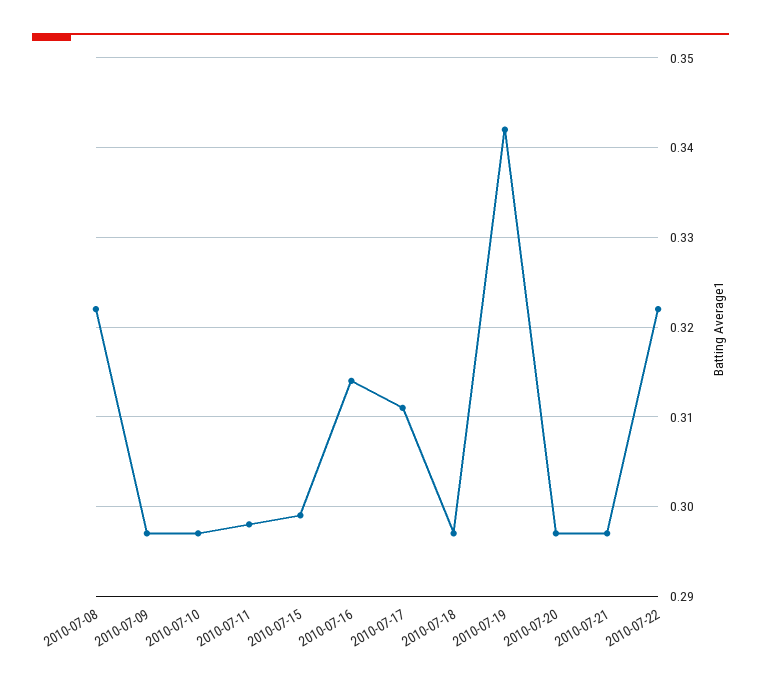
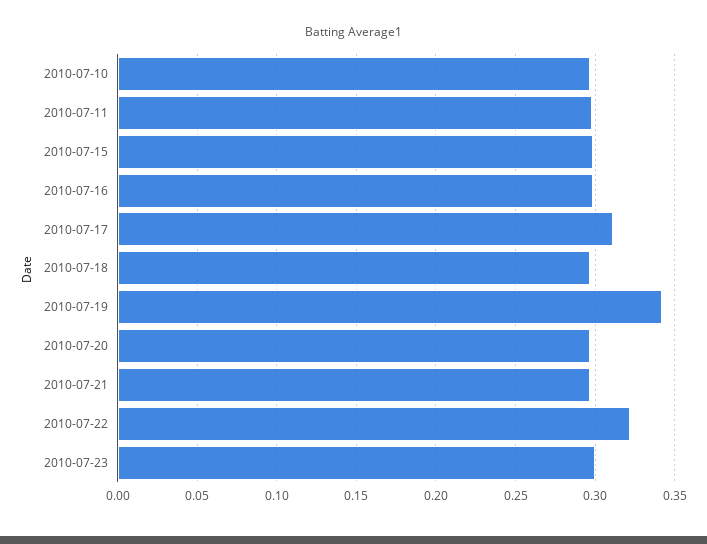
2010-07-08: 0.322 -> none
2010-07-09: 0.297 -> none
2010-07-16: 0.314 -> 0.3
2010-07-23: none -> 0.3

